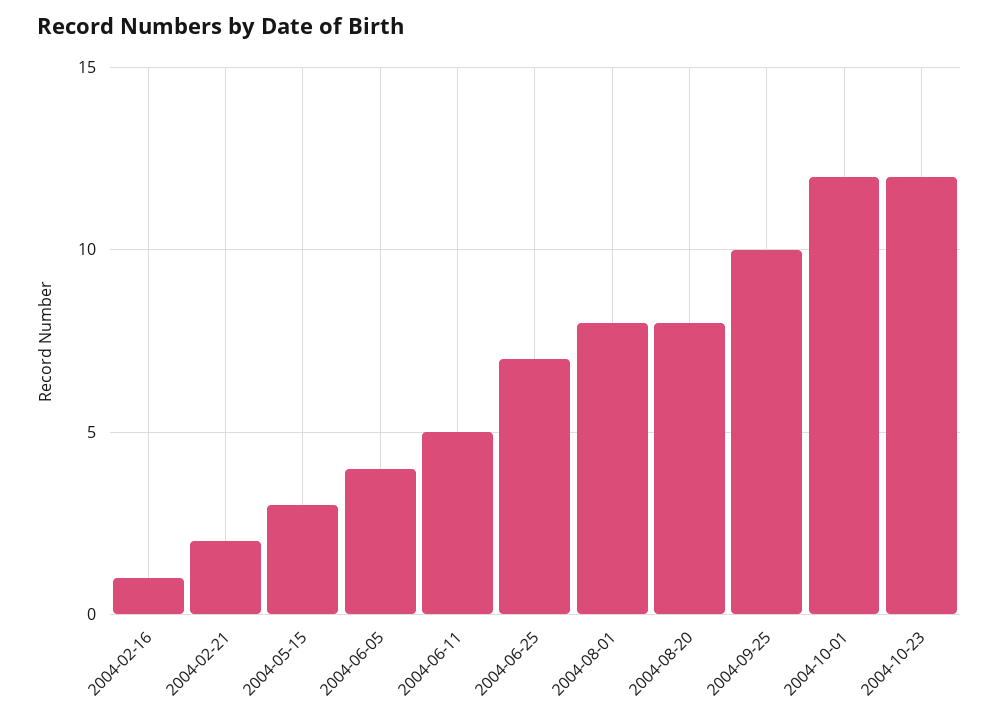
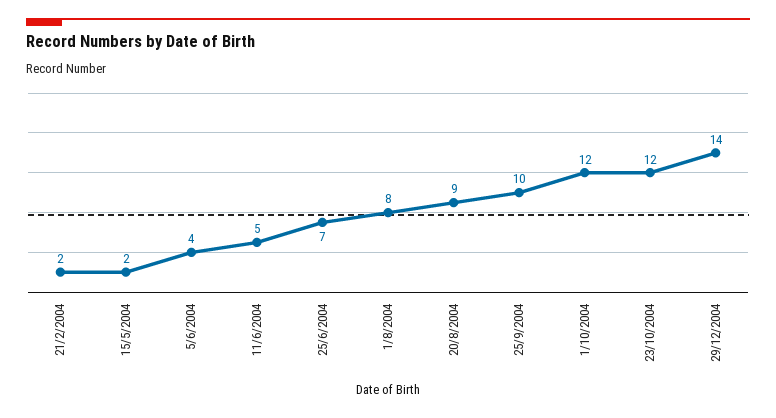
2004-02-16: 1 -> none
2004-05-15: 3 -> 2
2004-08-20: 8 -> 9
29/12/2004: none -> 14

